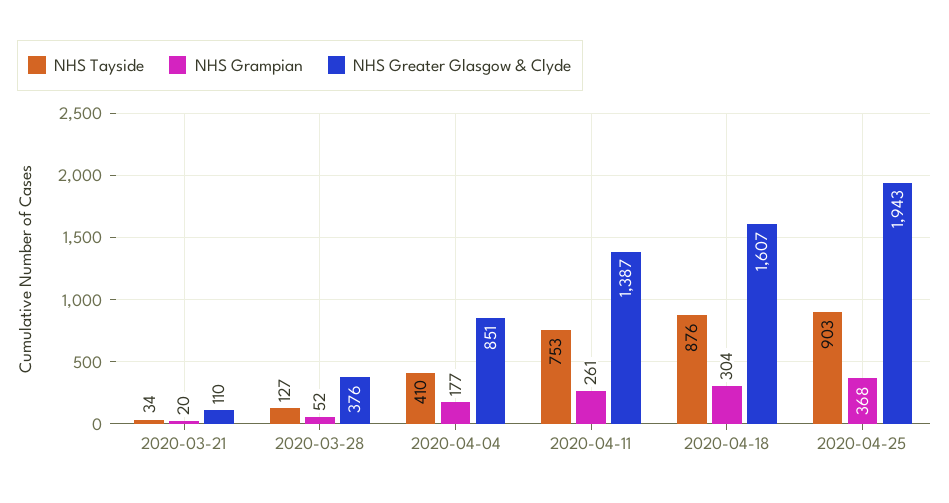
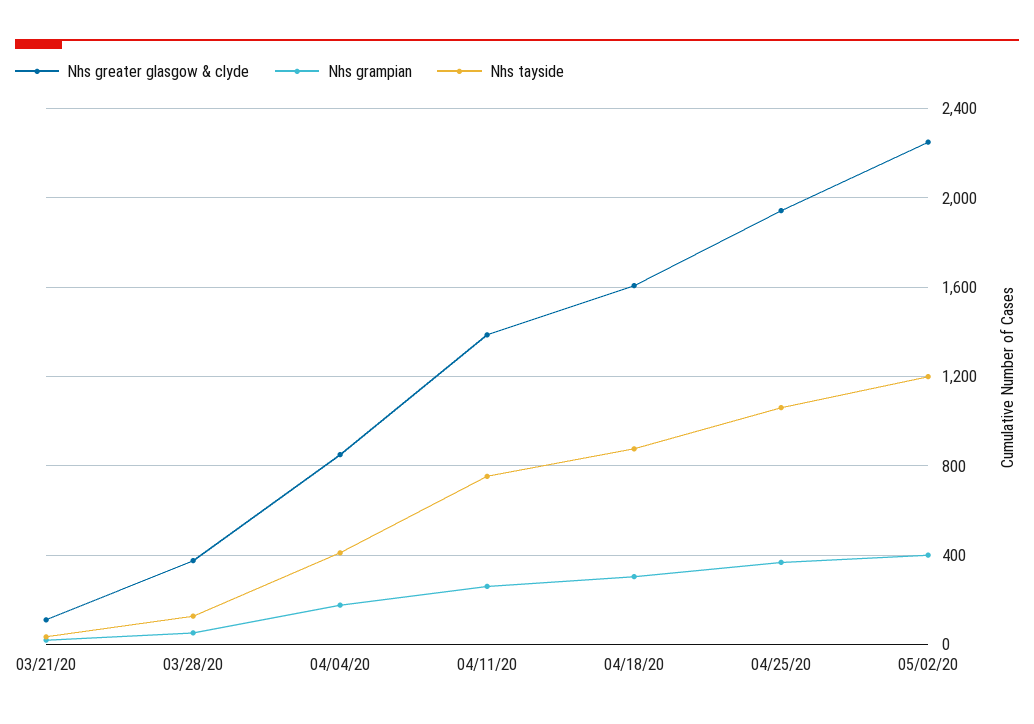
NHS Tayside, 2020-04-25: 903 -> 1050
NHS Greater Glasgow & Clyde, 05/02/20: none -> 2250
NHS Grampian, 05/02/20: none -> 400
NHS Tayside, 05/02/20: none -> 1200

